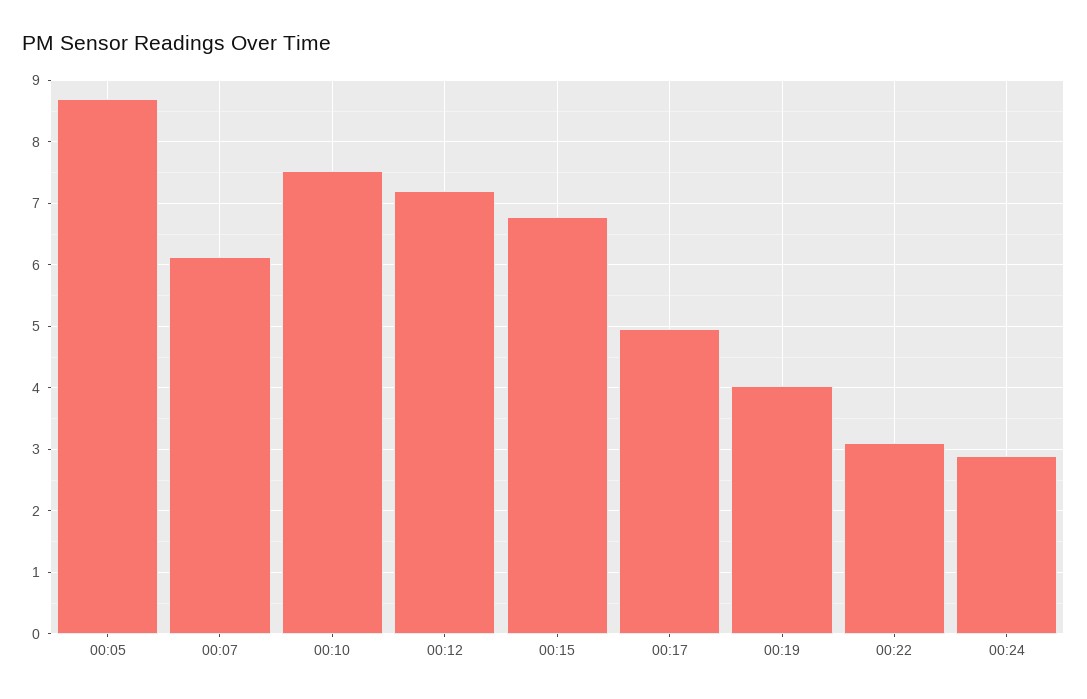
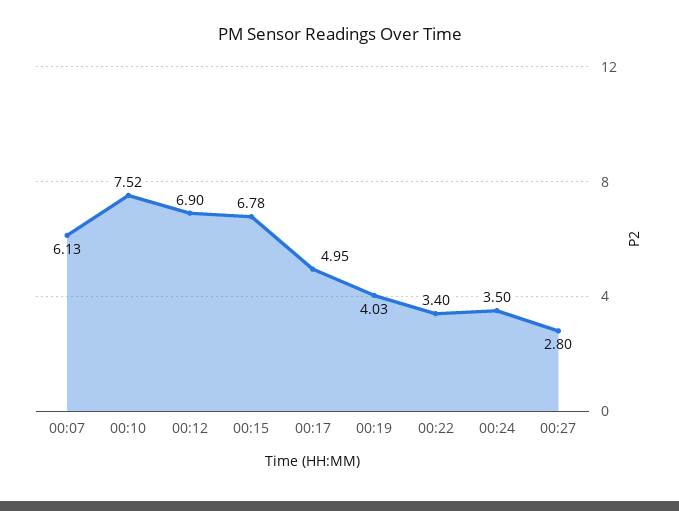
00:05: 8.7 -> none
00:12: 7.2 -> 6.9
00:22: 3.1 -> 3.4
00:24: 2.9 -> 3.5
00:27: none -> 2.8

